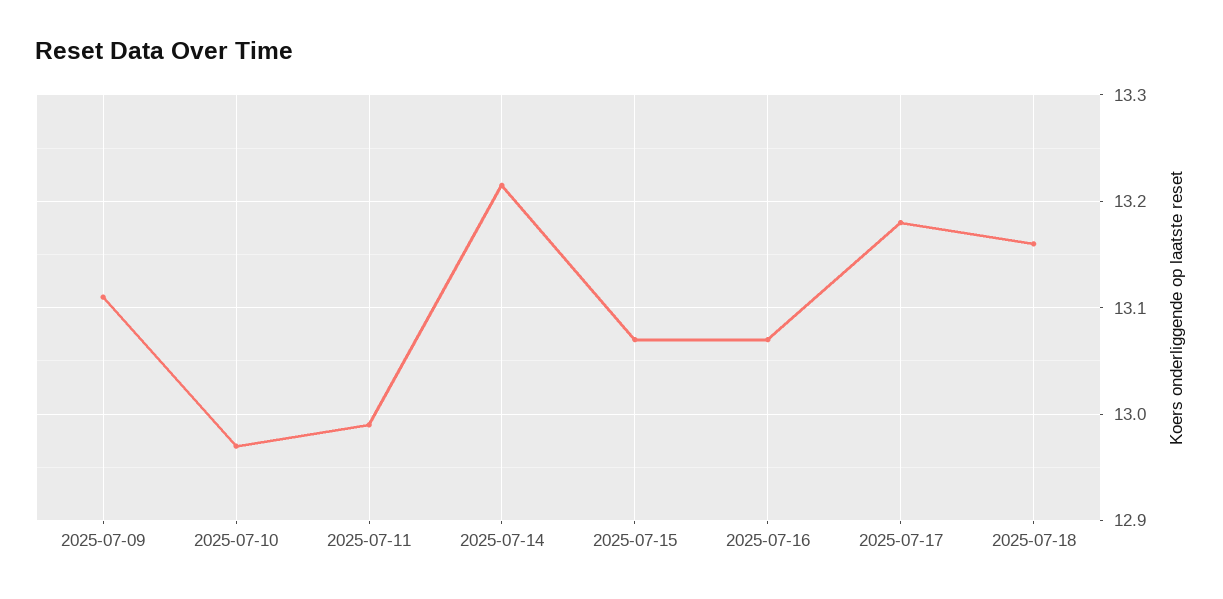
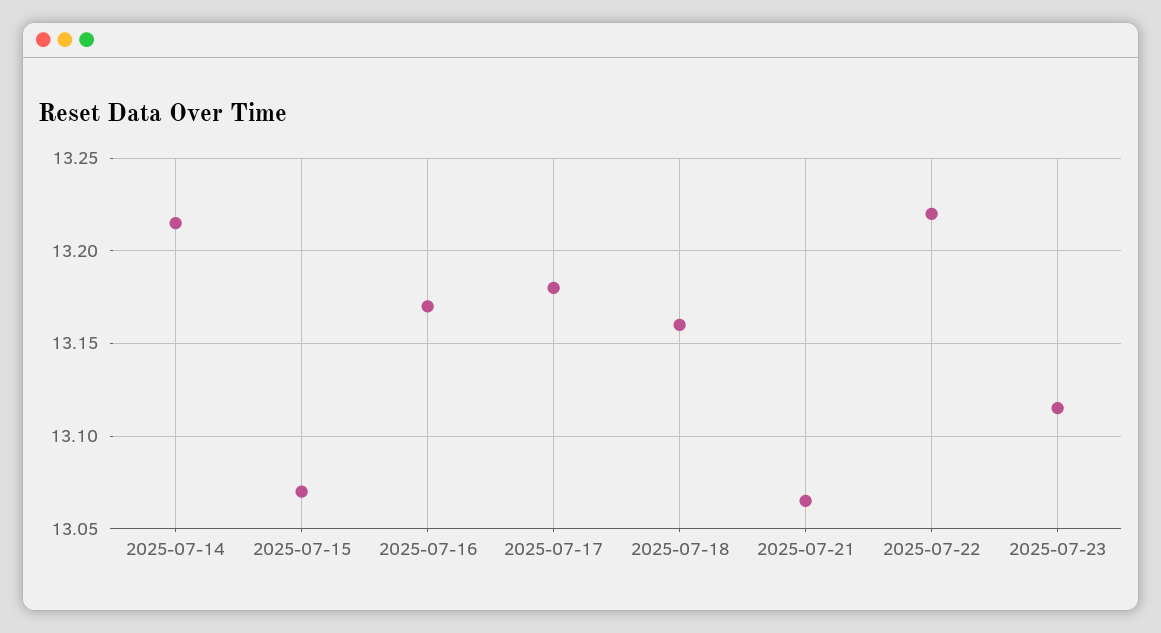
2025-07-09: 13.11 -> none
2025-07-10: 12.97 -> none
2025-07-11: 12.99 -> none
2025-07-16: 13.07 -> 13.17
2025-07-21: none -> 13.065
2025-07-22: none -> 13.22
2025-07-23: none -> 13.115

